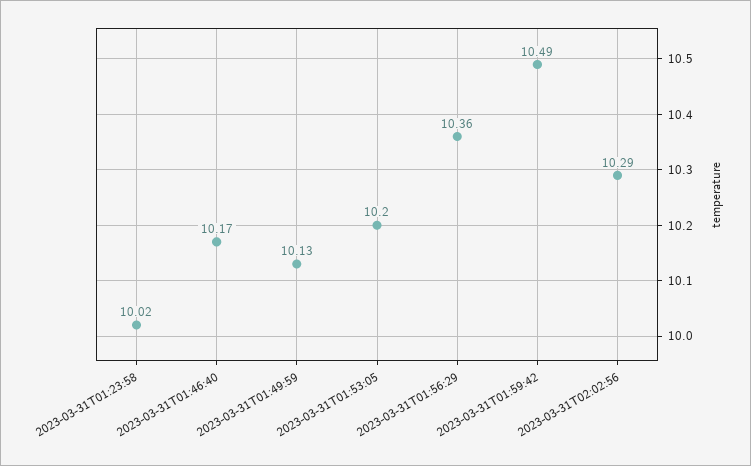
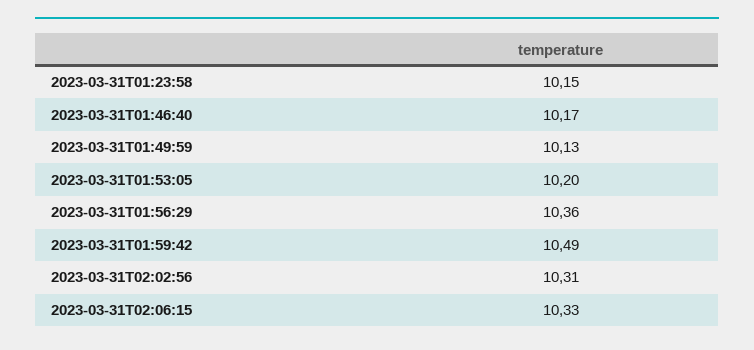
2023-03-31T01:23:58: 10.02 -> 10.15
2023-03-31T02:02:56: 10.29 -> 10.31
2023-03-31T02:06:15: none -> 10.33

